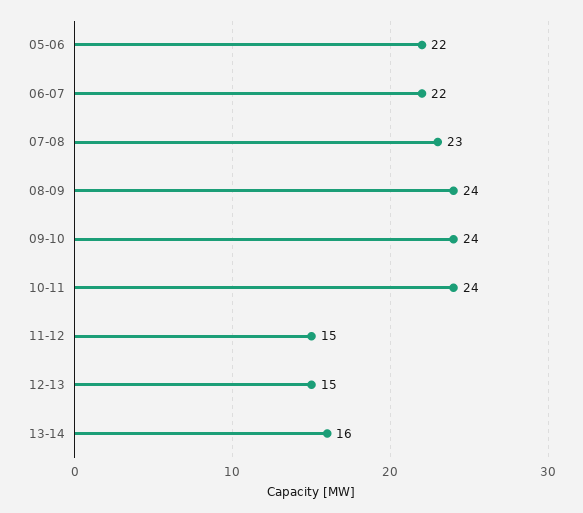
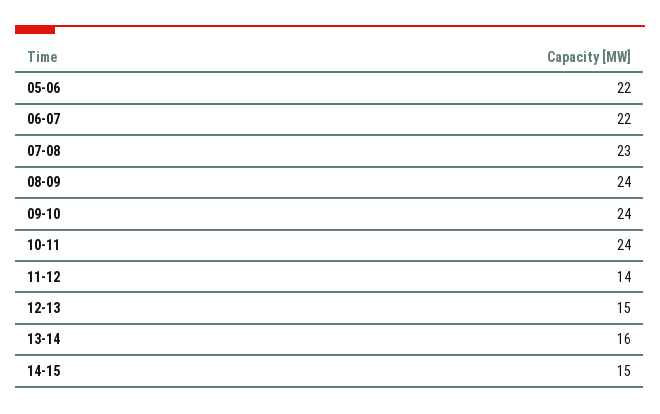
11-12: 15 -> 14
14-15: none -> 15

